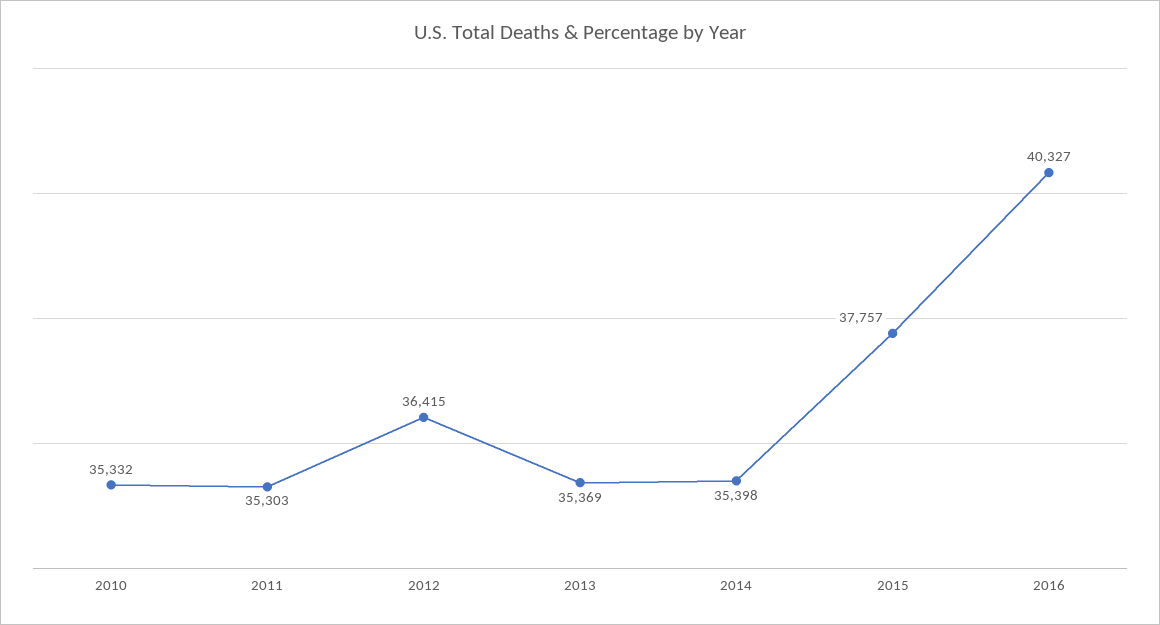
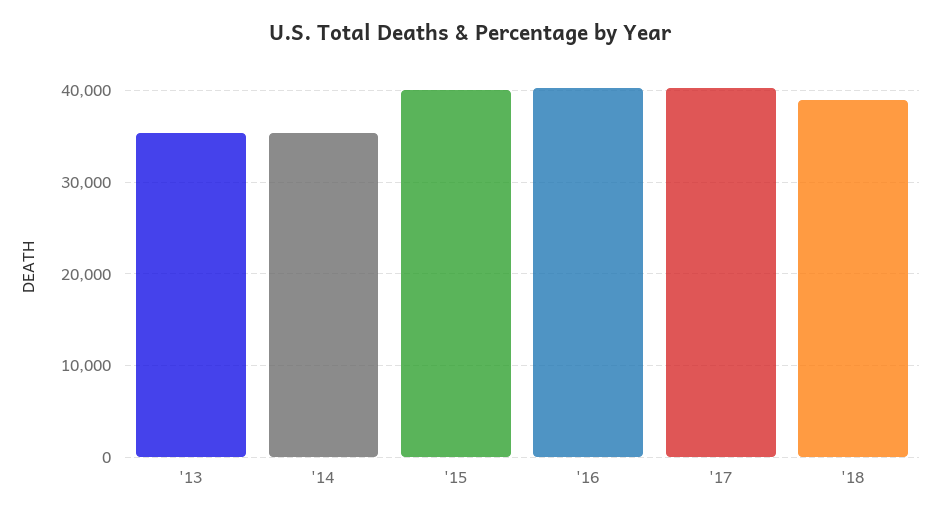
2010: 35332 -> none
2011: 35303 -> none
2012: 36415 -> none
2015: 37757 -> 40000
'17: none -> 40000
'18: none -> 39000

